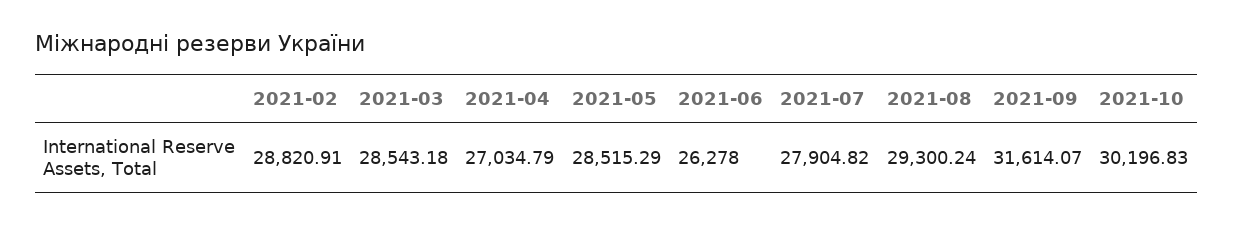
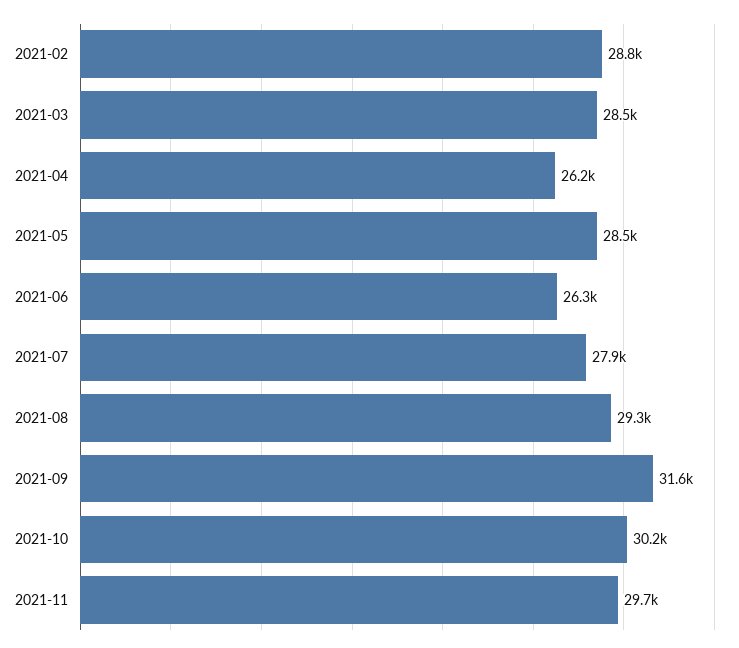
2021-04: 27034.79 -> 26200
2021-11: none -> 29700

